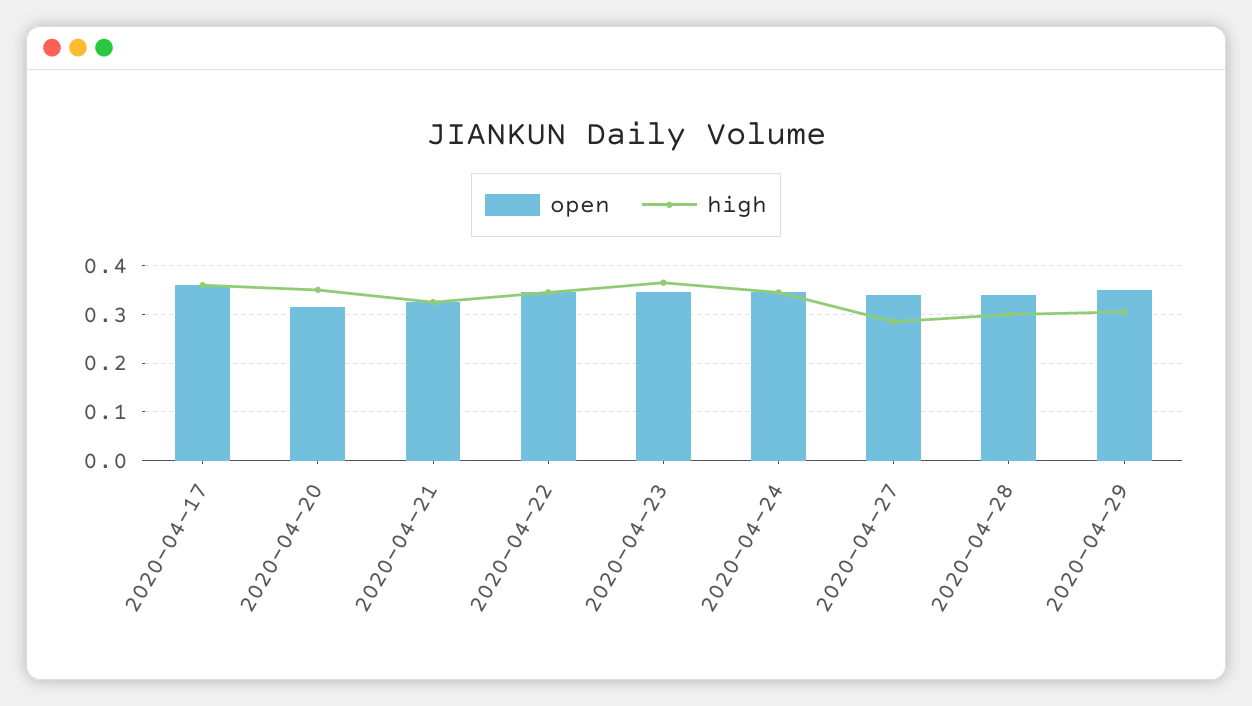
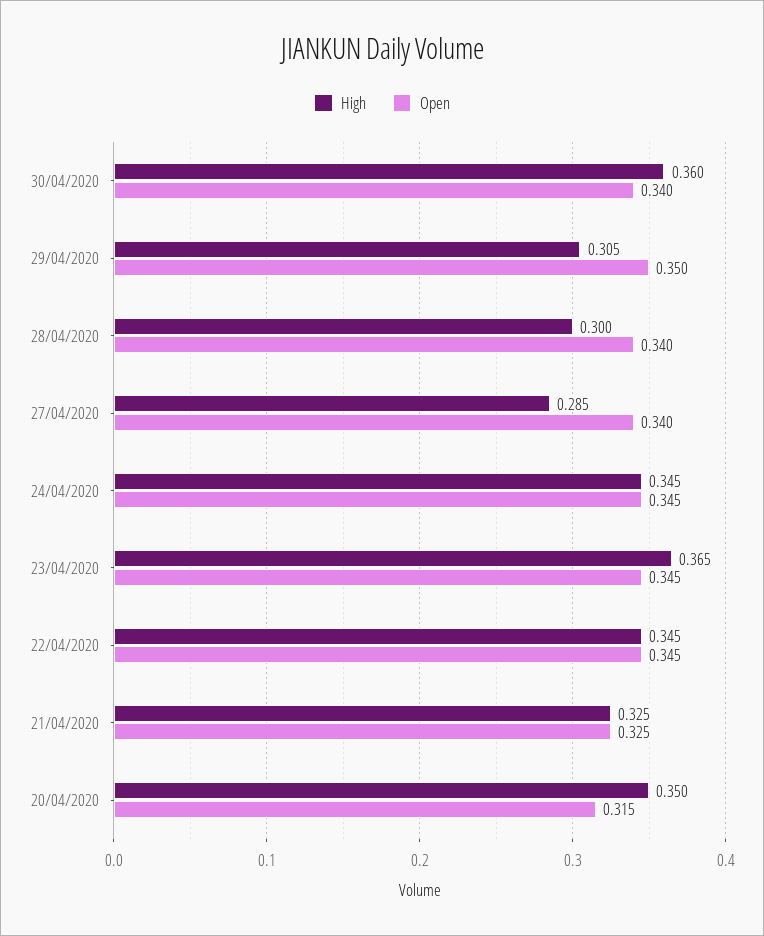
open, 2020-04-17: 0.36 -> none
high, 2020-04-17: 0.36 -> none
high, 30/04/2020: none -> 0.36
open, 30/04/2020: none -> 0.34

